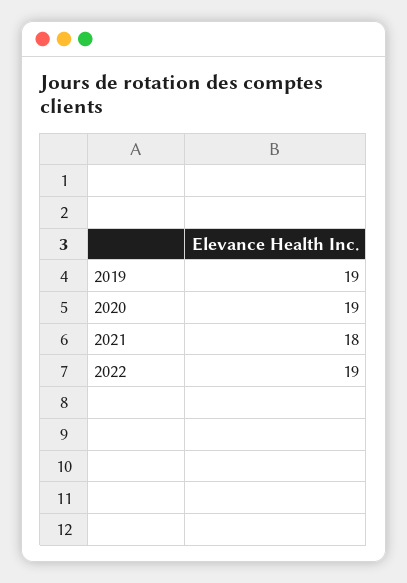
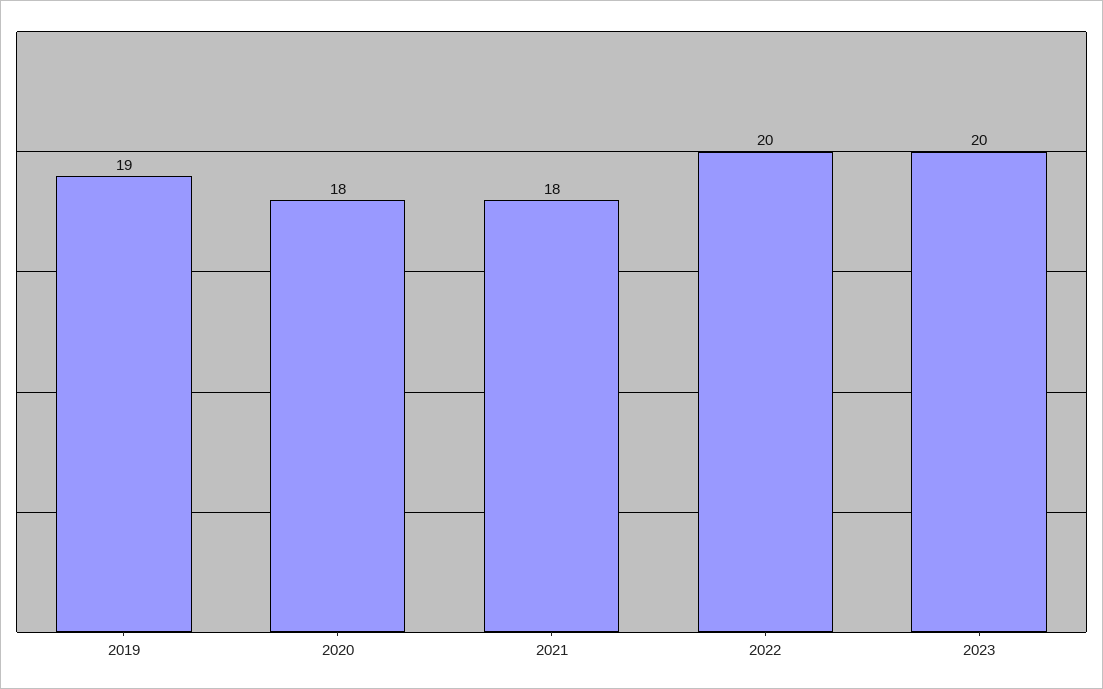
2020: 19 -> 18
2022: 19 -> 20
2023: none -> 20

